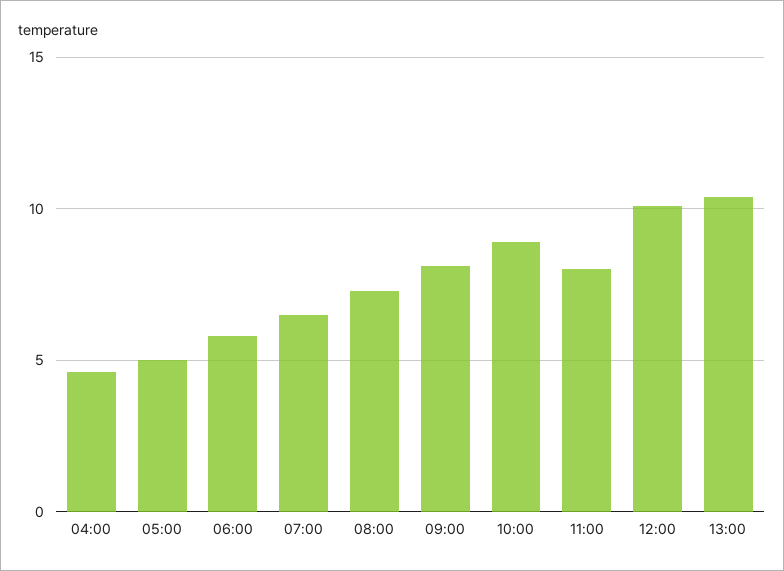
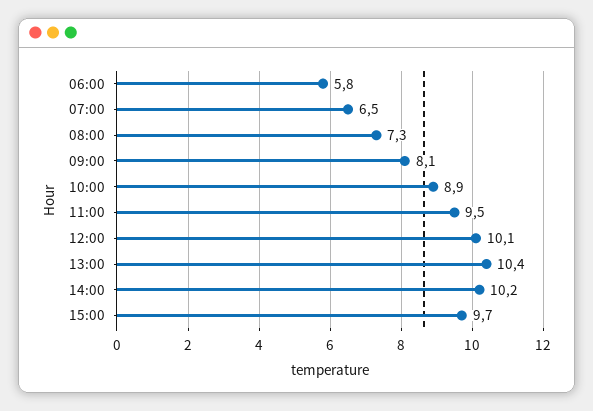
04:00: 4.5 -> none
05:00: 5 -> none
11:00: 8 -> 9.5
14:00: none -> 10.2
15:00: none -> 9.7

